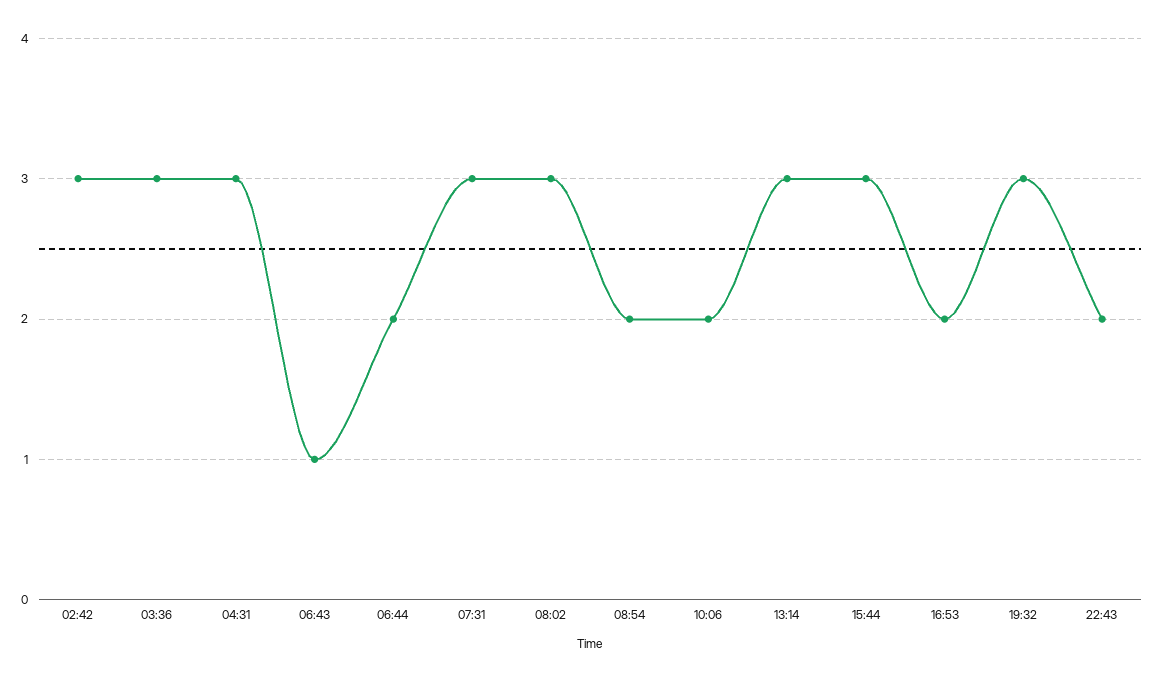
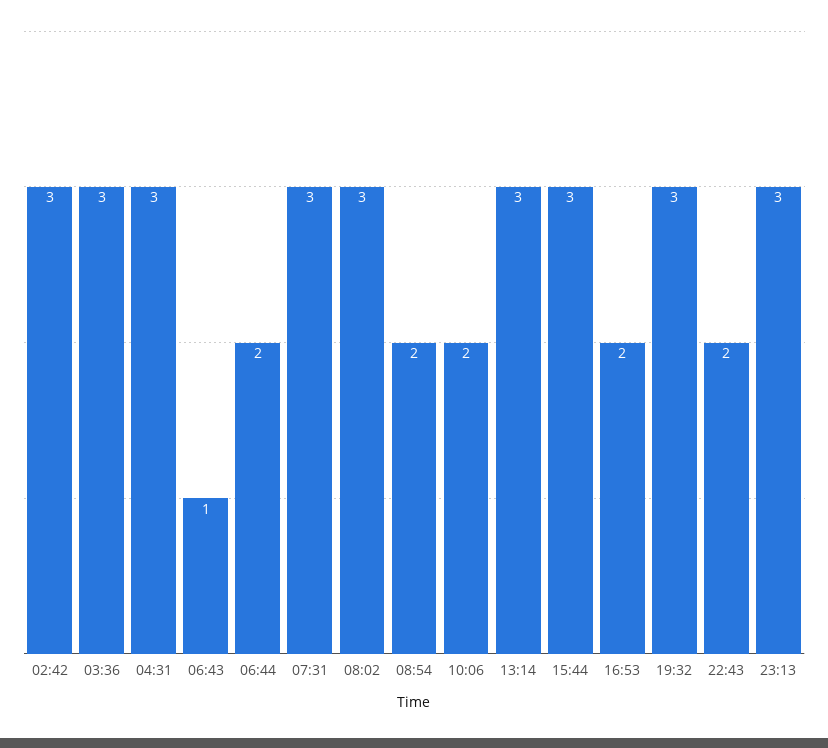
23:13: none -> 3

